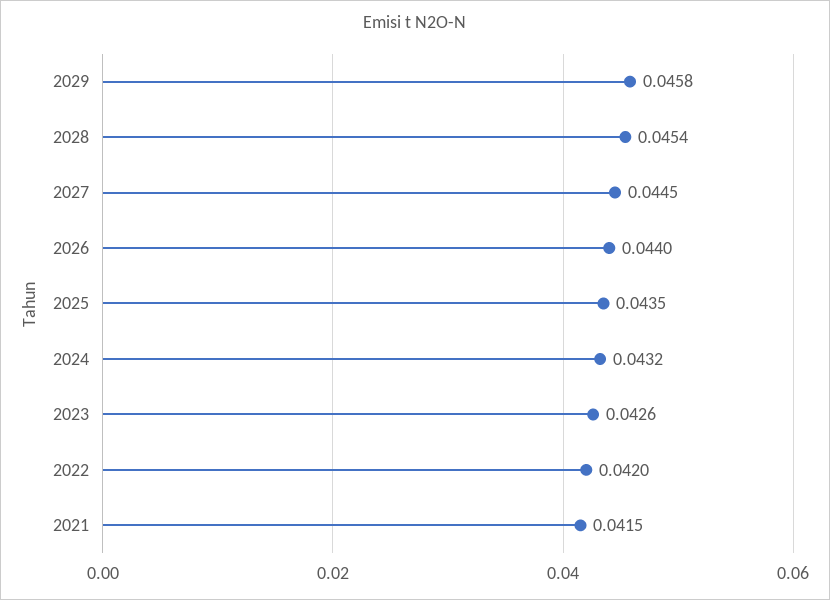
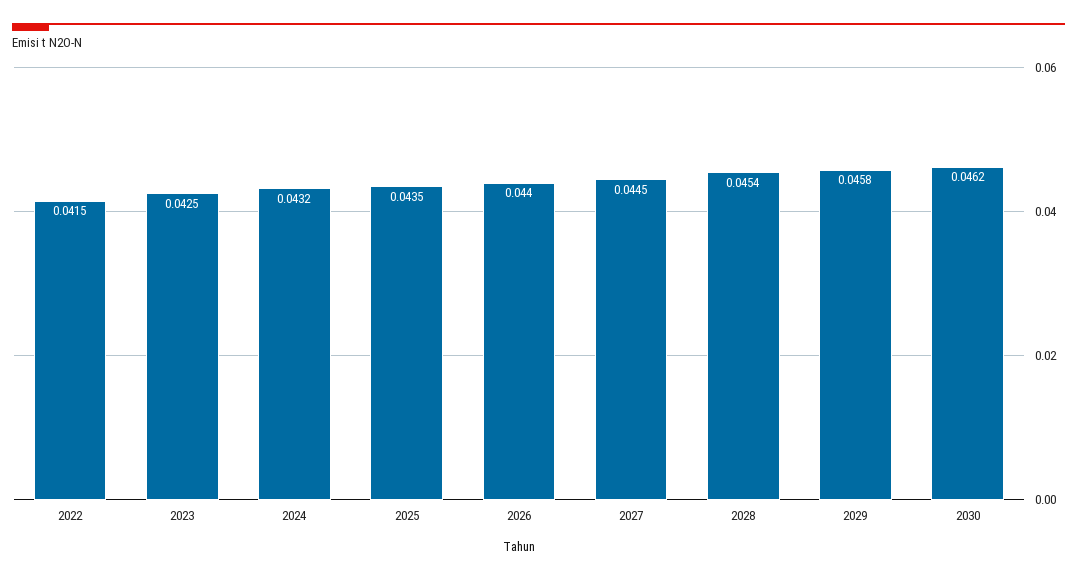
2023: 0.0426 -> 0.0425
2022: 0.042 -> 0.0415
2021: 0.0415 -> none
2030: none -> 0.0462

